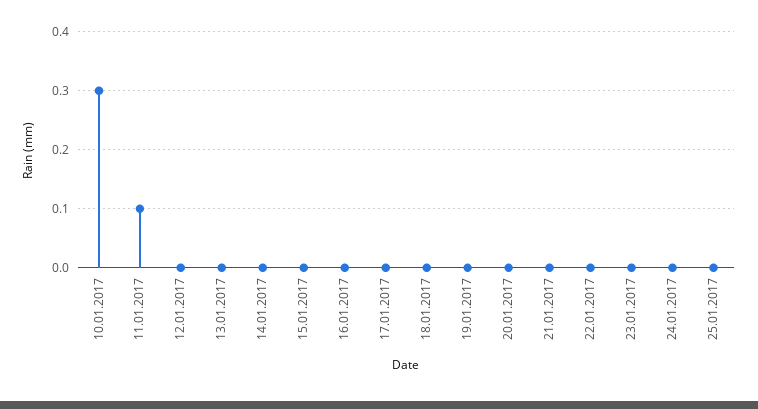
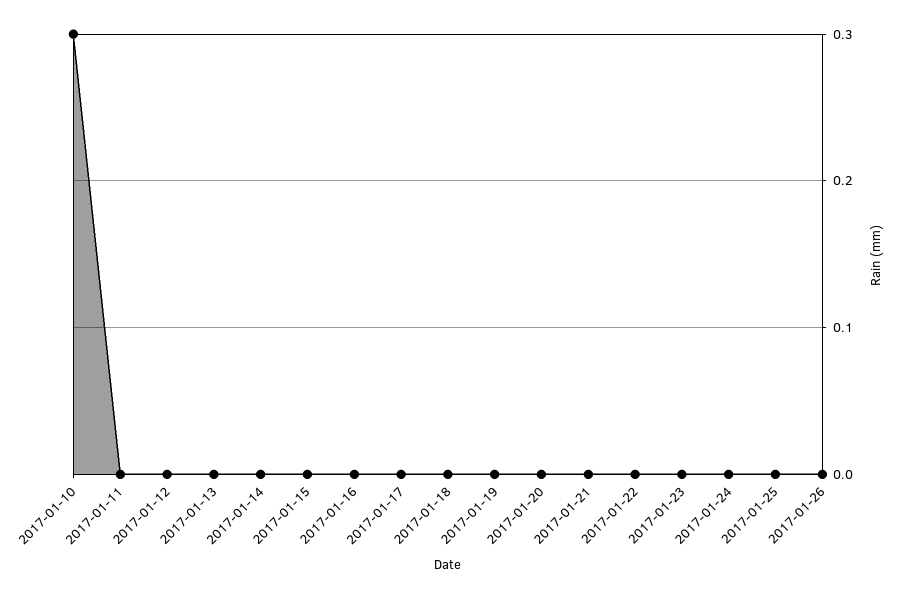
11.01.2017: 0.1 -> 0
2017-01-26: none -> 0

